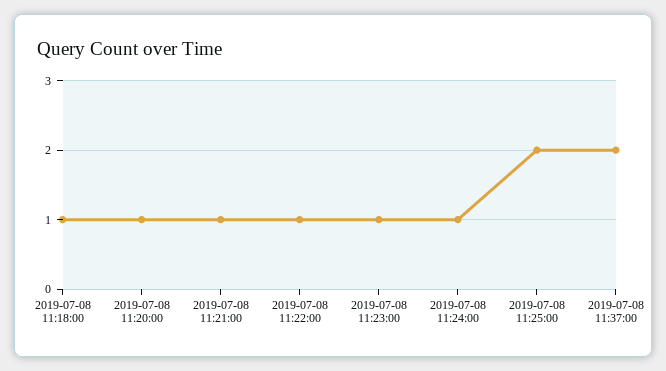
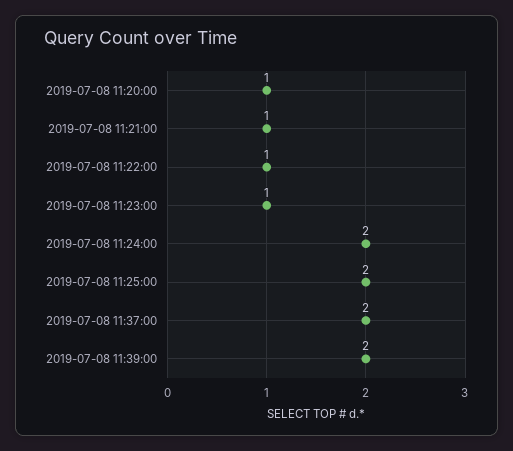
2019-07-08 11:18:00: 1 -> none
2019-07-08 11:24:00: 1 -> 2
2019-07-08 11:39:00: none -> 2

